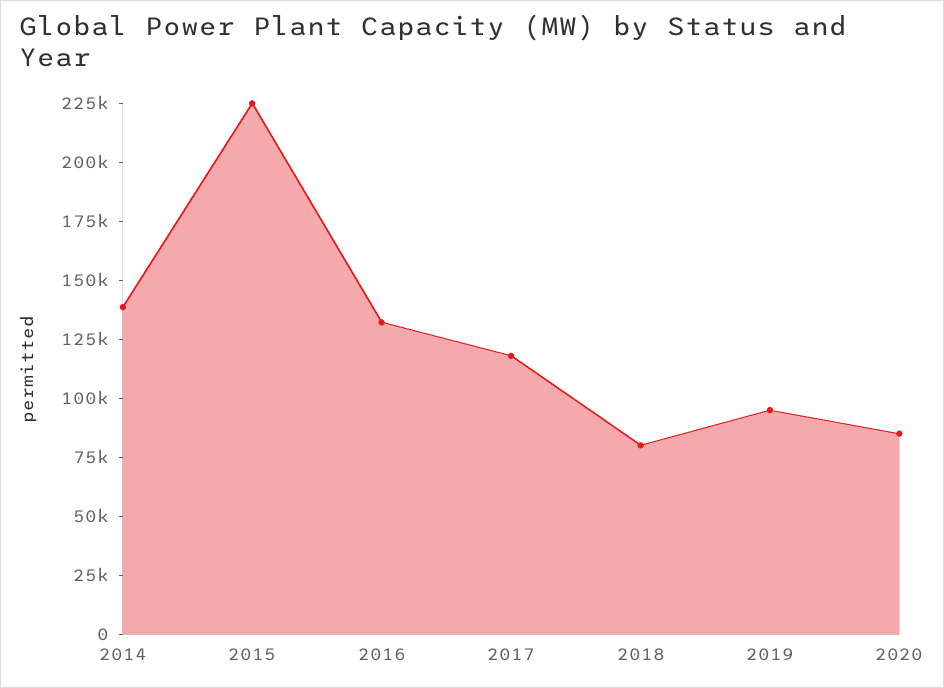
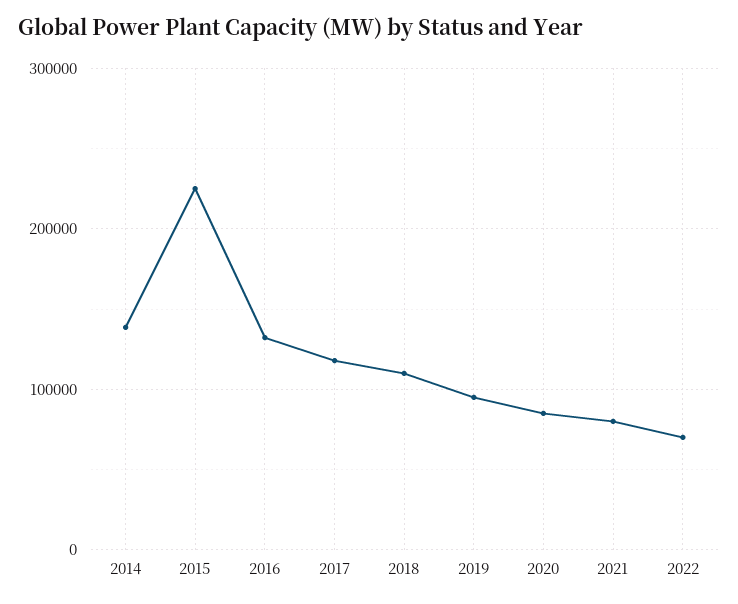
2018: 80000 -> 110000
2021: none -> 80000
2022: none -> 70000

